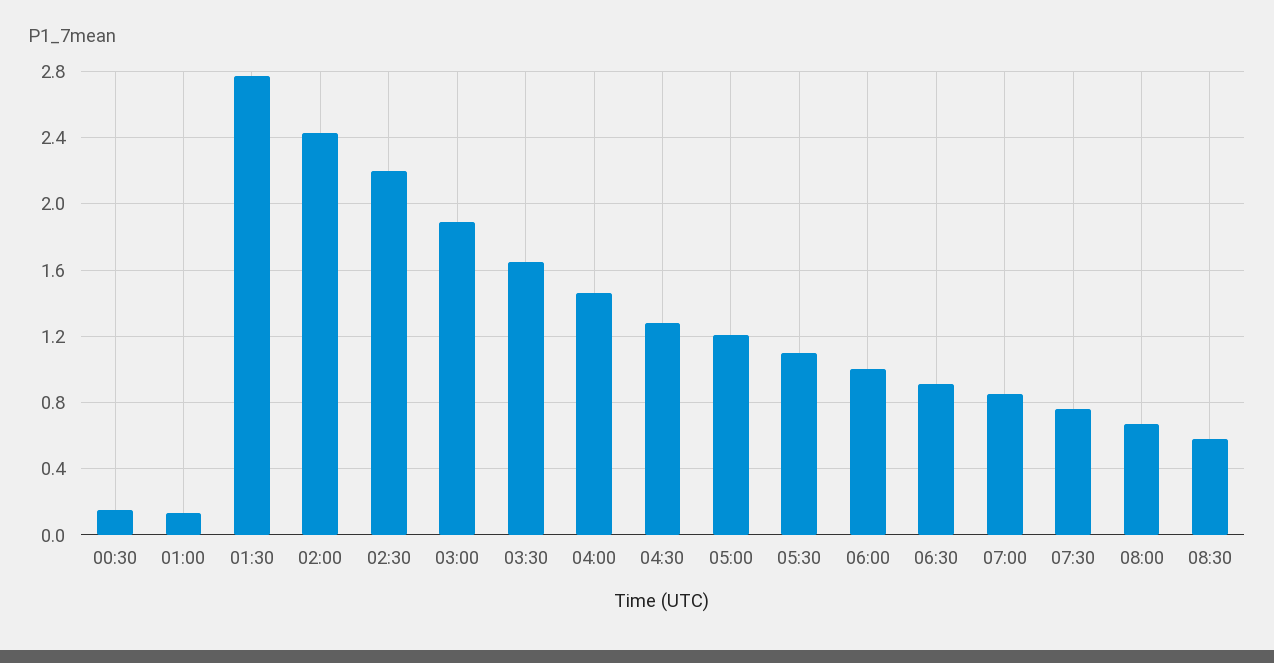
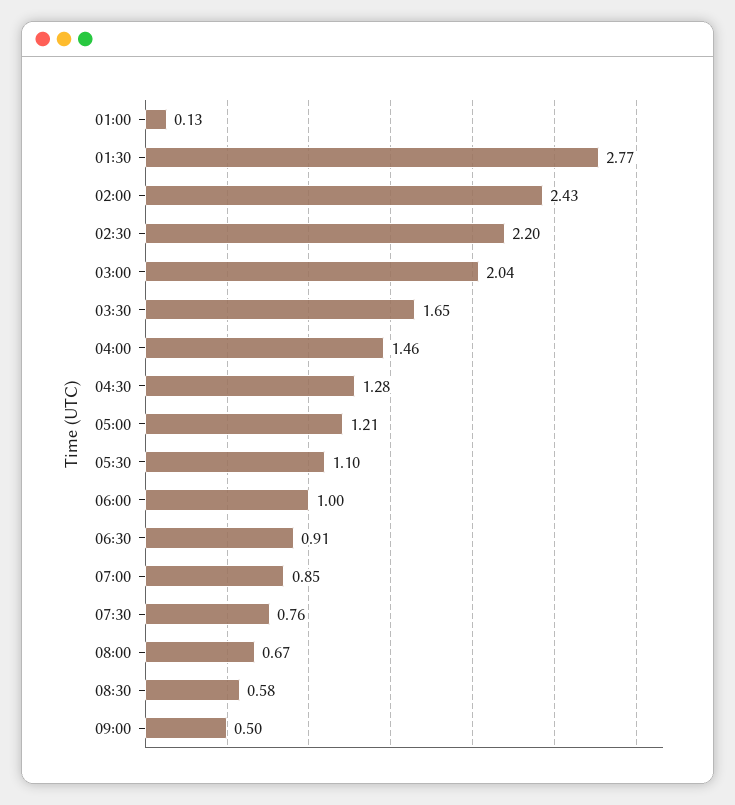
00:30: 0.15 -> none
03:00: 1.9 -> 2.04
09:00: none -> 0.5

